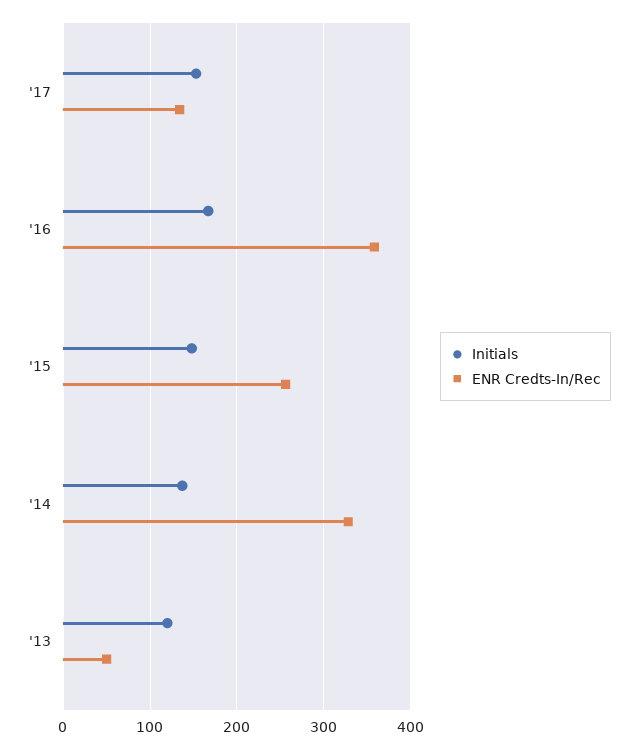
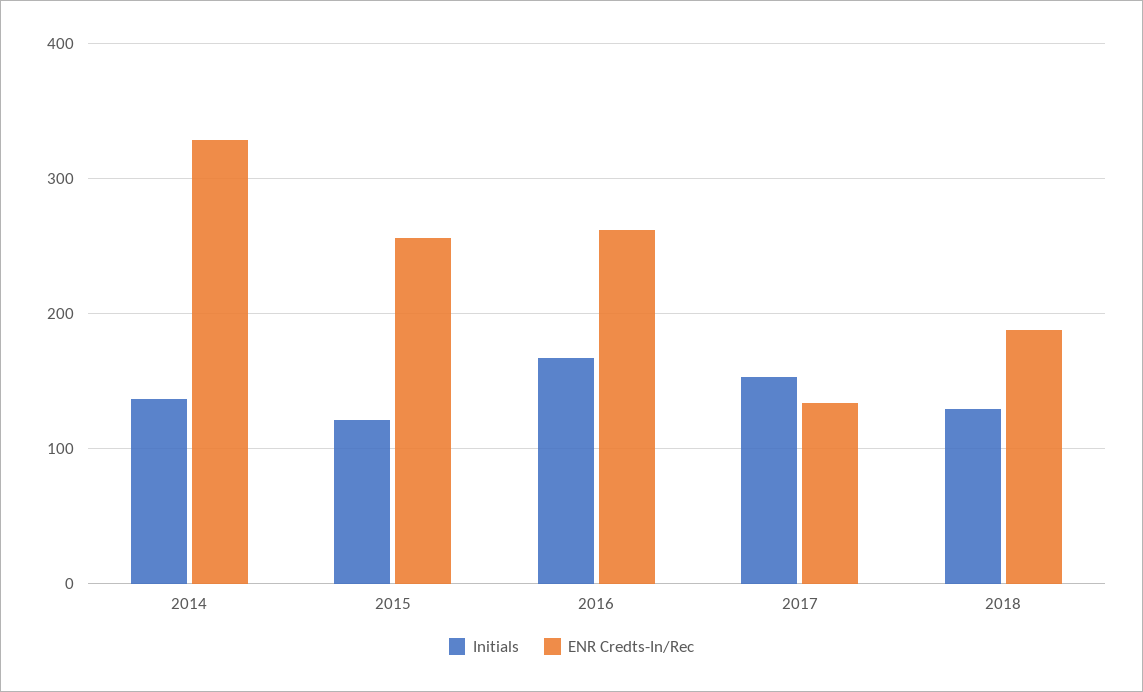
ENR Credts-In/Rec, '16: 360 -> 260
Initials, '15: 150 -> 120
Initials, '13: 120 -> none
ENR Credts-In/Rec, '13: 50 -> none
Initials, 2018: none -> 130
ENR Credts-In/Rec, 2018: none -> 190

